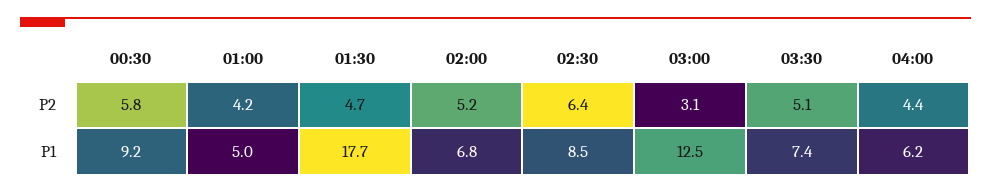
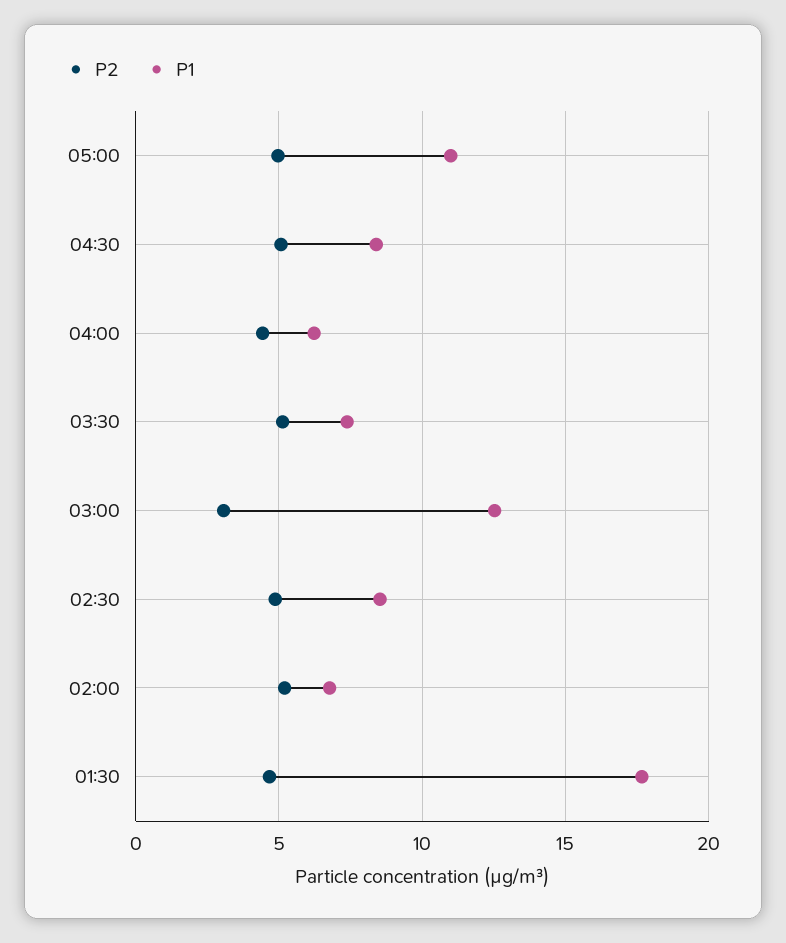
P2, 00:30: 5.8 -> none
P2, 01:00: 4.2 -> none
P2, 02:30: 6.4 -> 5
P1, 00:30: 9.2 -> none
P1, 01:00: 5 -> none
P2, 05:00: none -> 5
P1, 05:00: none -> 11
P2, 04:30: none -> 5
P1, 04:30: none -> 8.5

